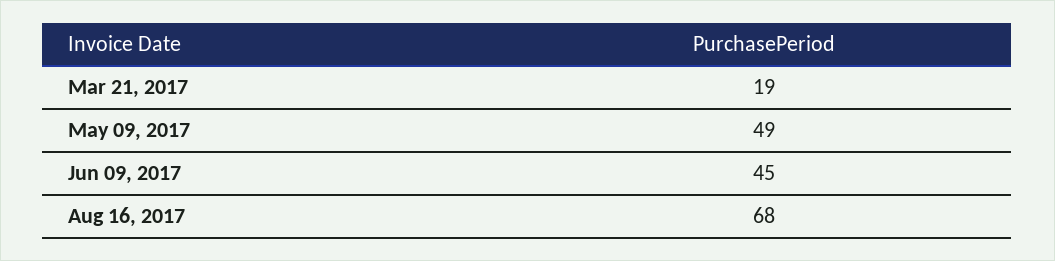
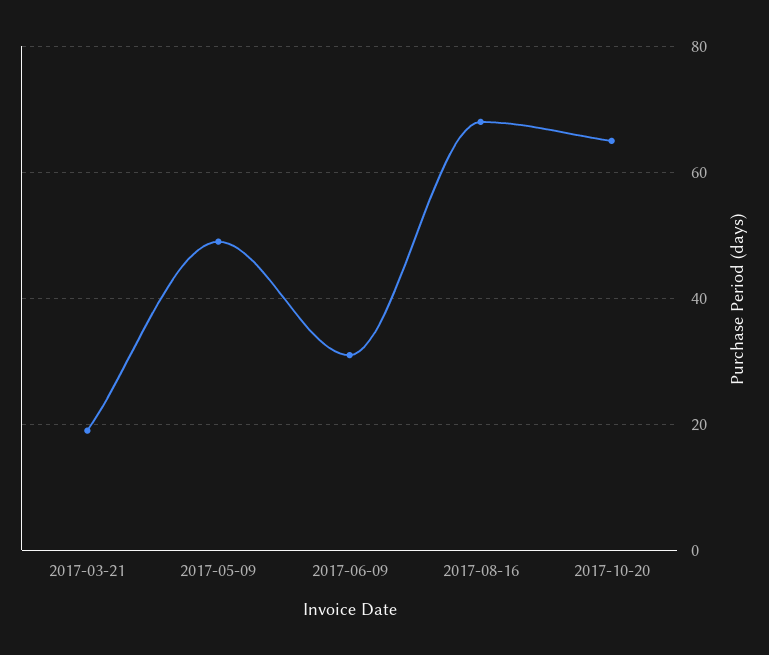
Jun 09, 2017: 45 -> 30
2017-10-20: none -> 65

